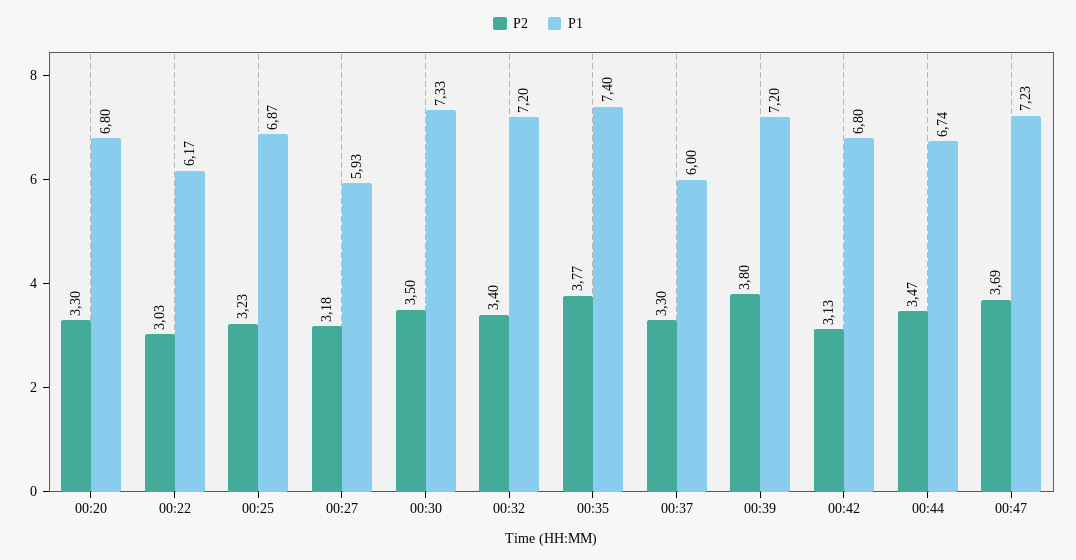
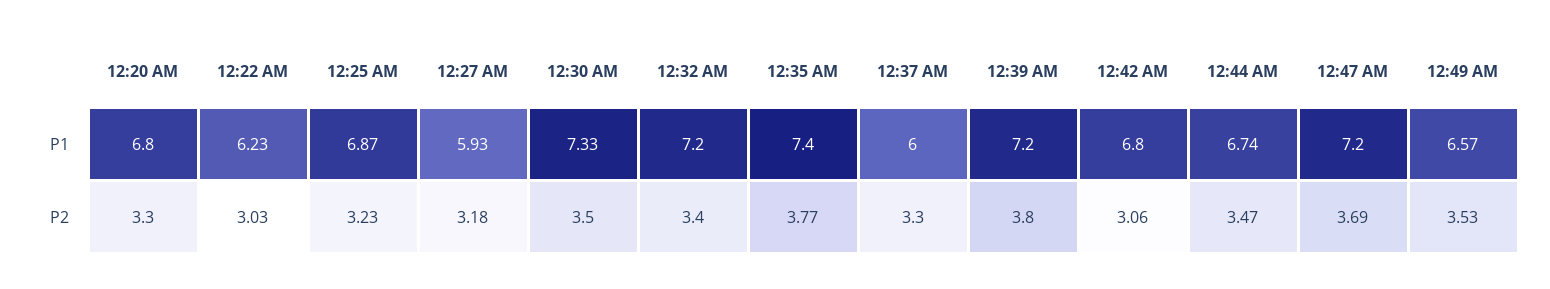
P1, 00:22: 6.17 -> 6.23
P2, 00:42: 3.13 -> 3.06
P1, 00:47: 7.23 -> 7.2
P1, 12:49 AM: none -> 6.57
P2, 12:49 AM: none -> 3.53

